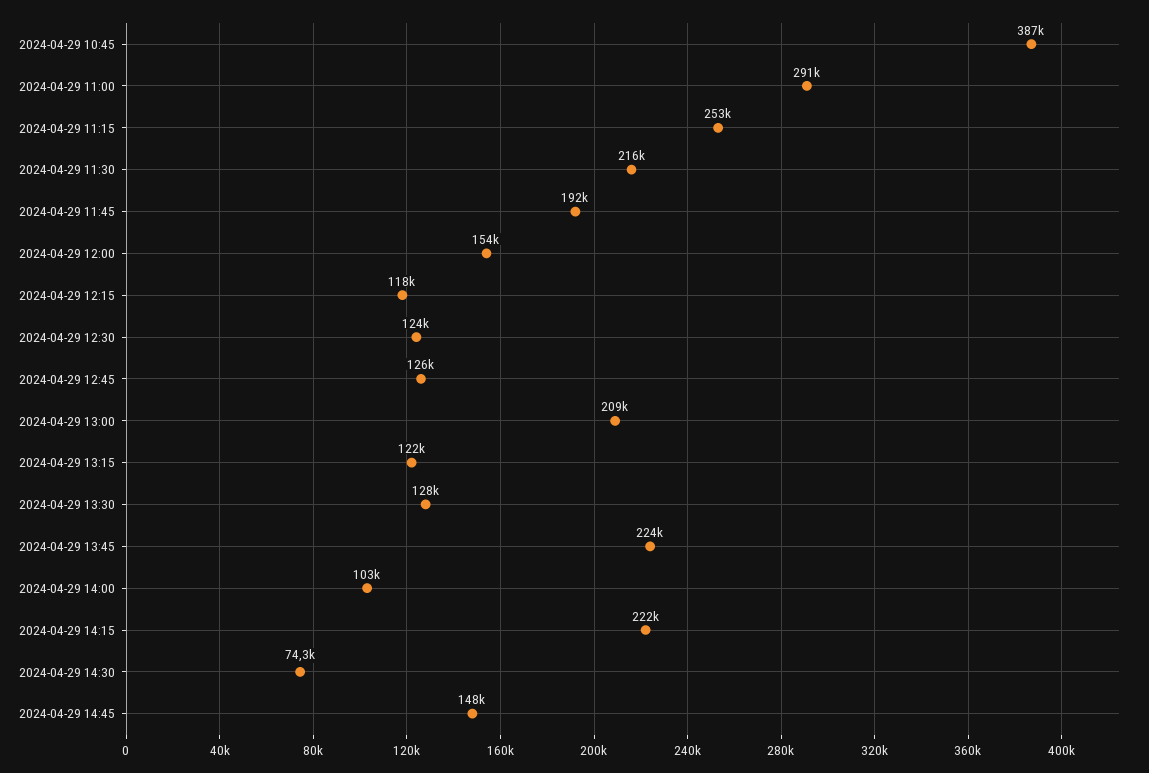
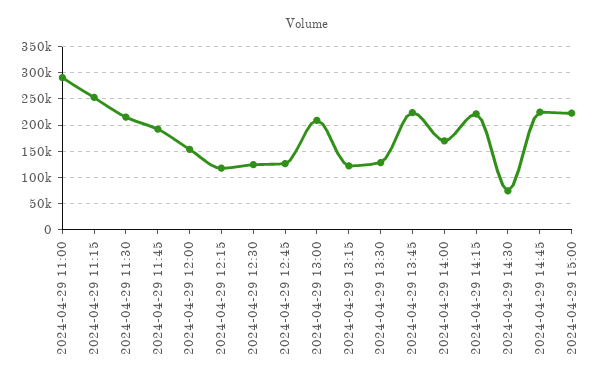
2024-04-29 10:45: 387000 -> none
2024-04-29 14:00: 103000 -> 175000
2024-04-29 14:45: 148000 -> 225000
2024-04-29 15:00: none -> 225000

